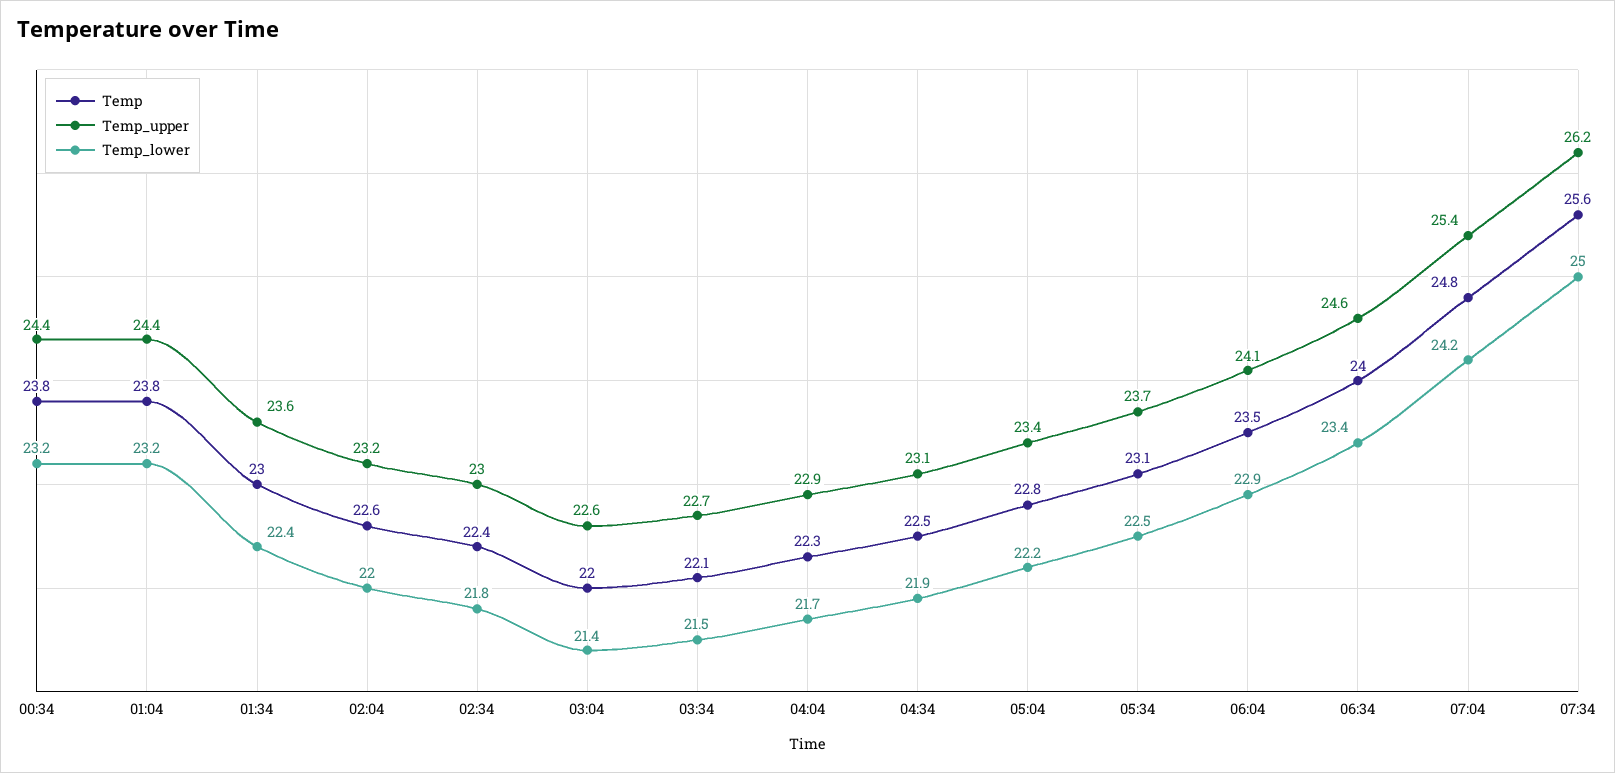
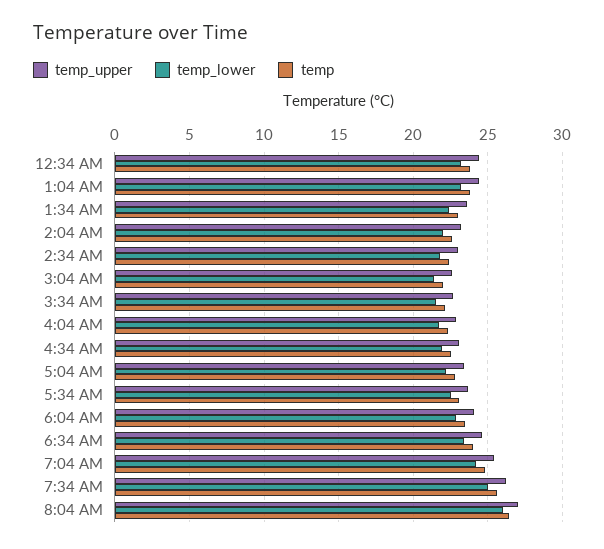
Temp_upper, 8:04 AM: none -> 27
Temp_lower, 8:04 AM: none -> 26
Temp, 8:04 AM: none -> 26.5

